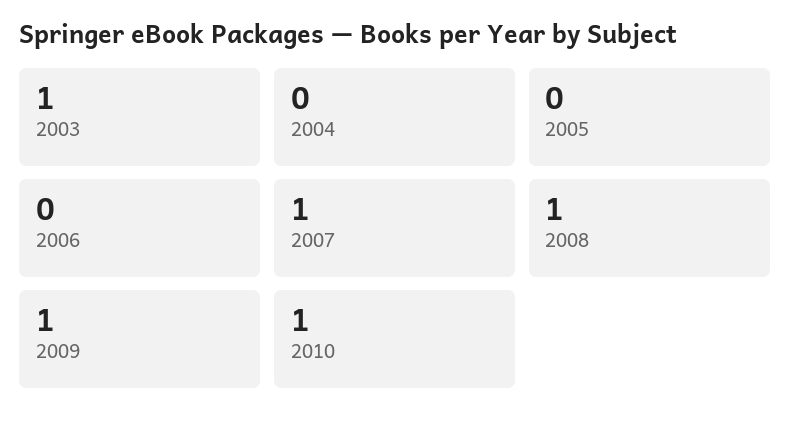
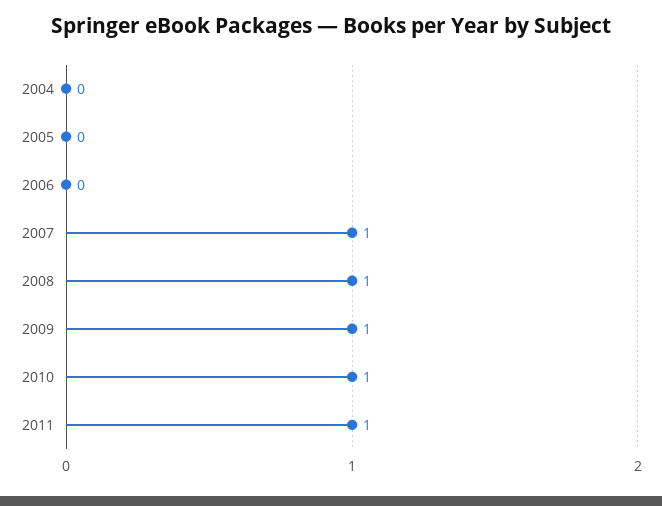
2003: 1 -> none
2011: none -> 1

